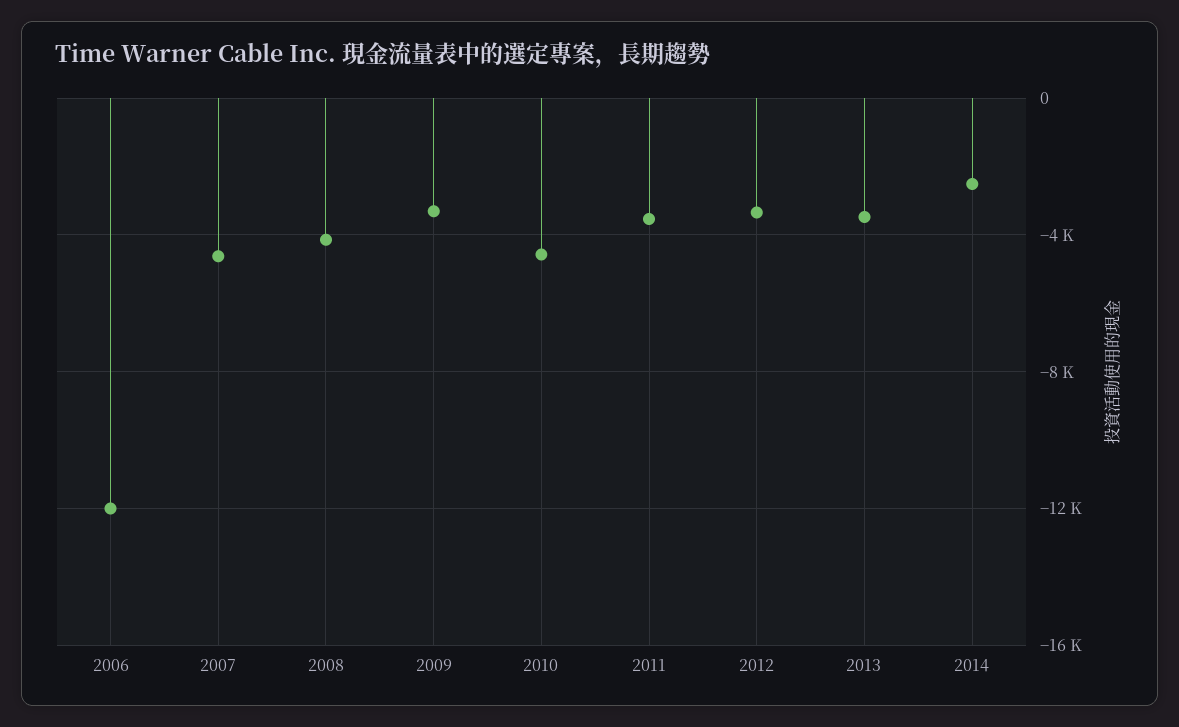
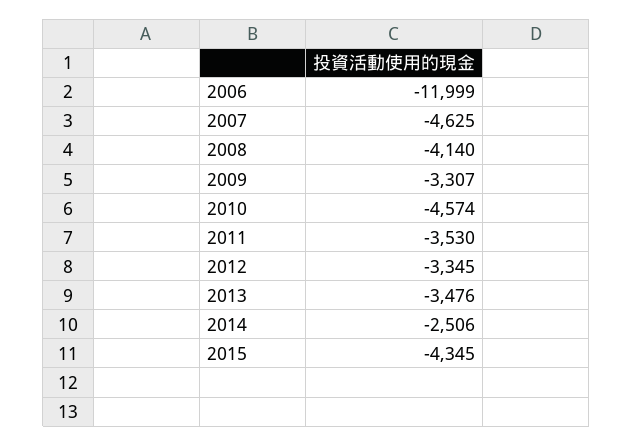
2015: none -> -4345

